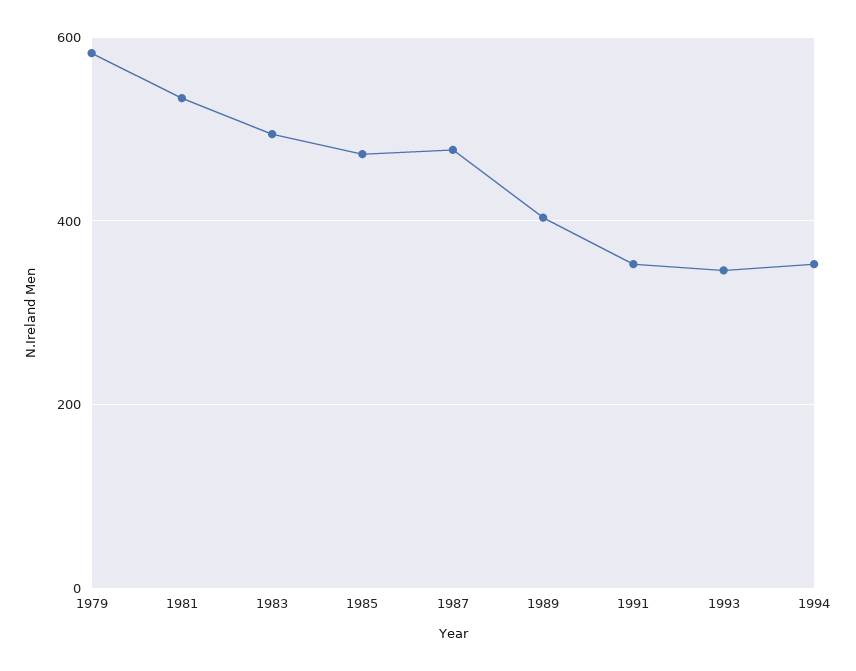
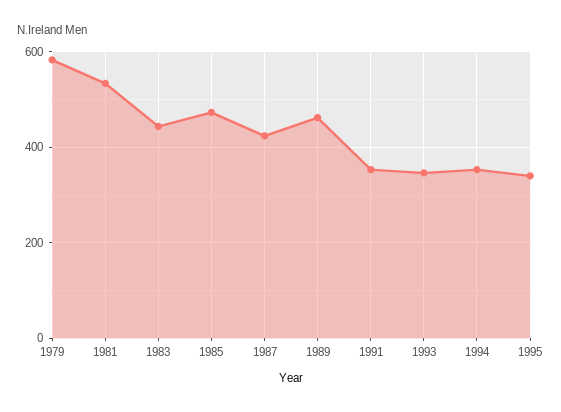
1983: 500 -> 440
1987: 480 -> 420
1989: 400 -> 460
1995: none -> 340

